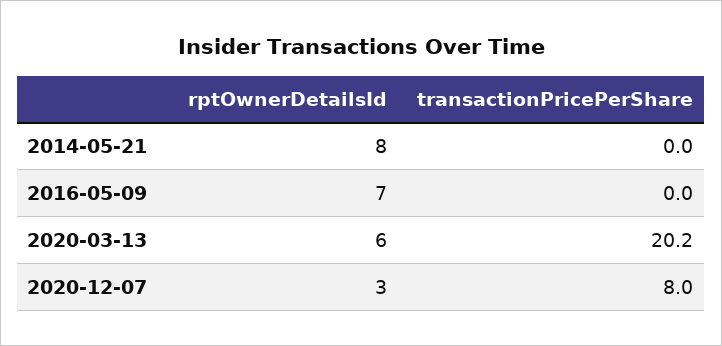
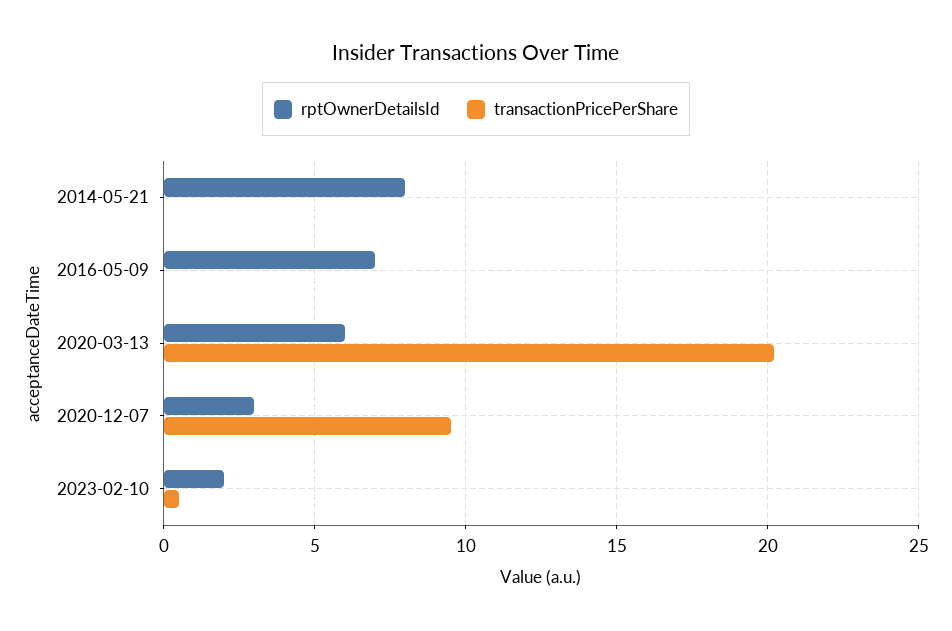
transactionPricePerShare, 2020-12-07: 8 -> 9.5
rptOwnerDetailsId, 2023-02-10: none -> 2
transactionPricePerShare, 2023-02-10: none -> 0.5

